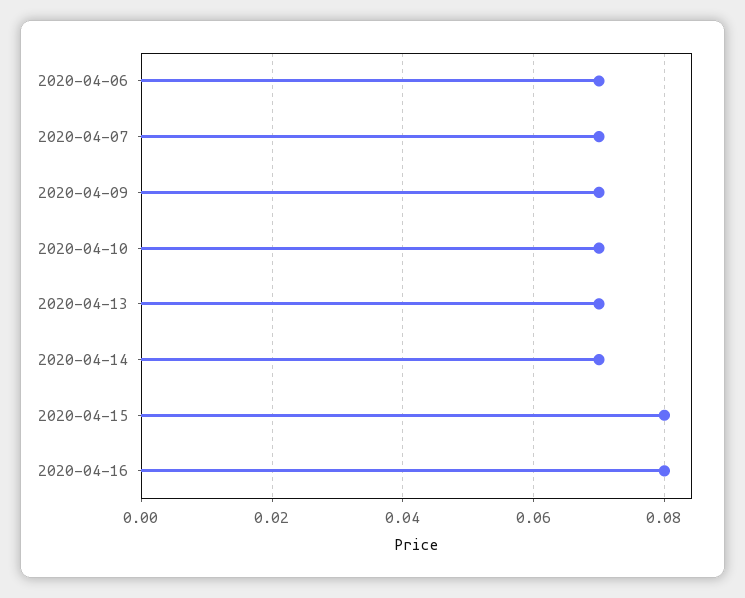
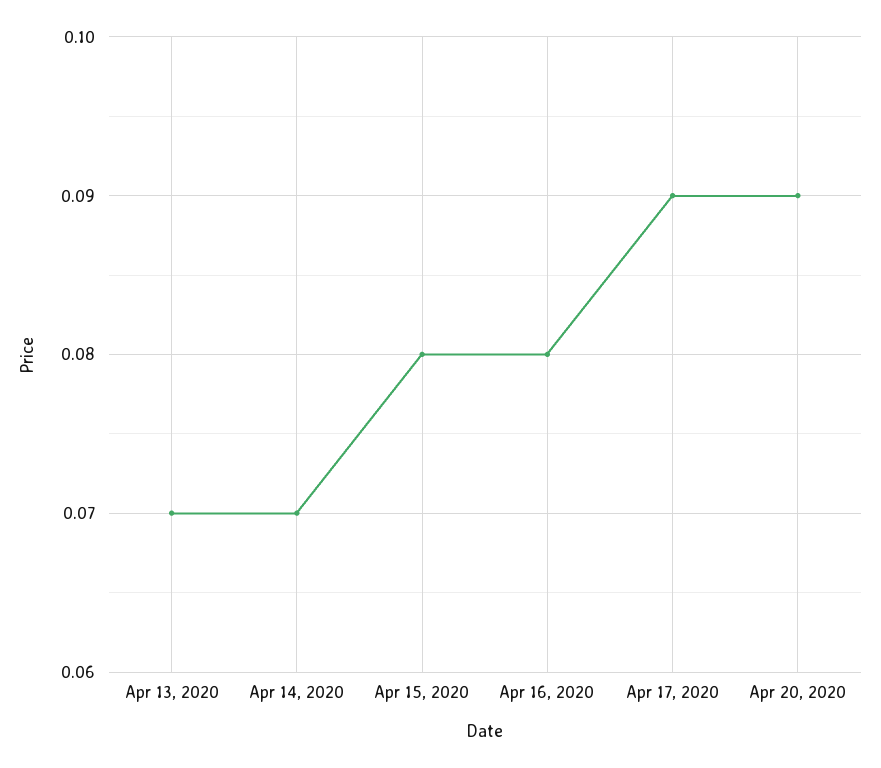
2020-04-06: 0.07 -> none
2020-04-07: 0.07 -> none
2020-04-09: 0.07 -> none
2020-04-10: 0.07 -> none
Apr 17, 2020: none -> 0.09
Apr 20, 2020: none -> 0.09

